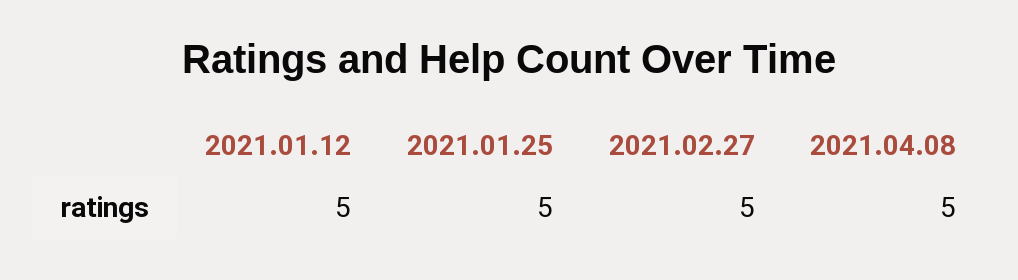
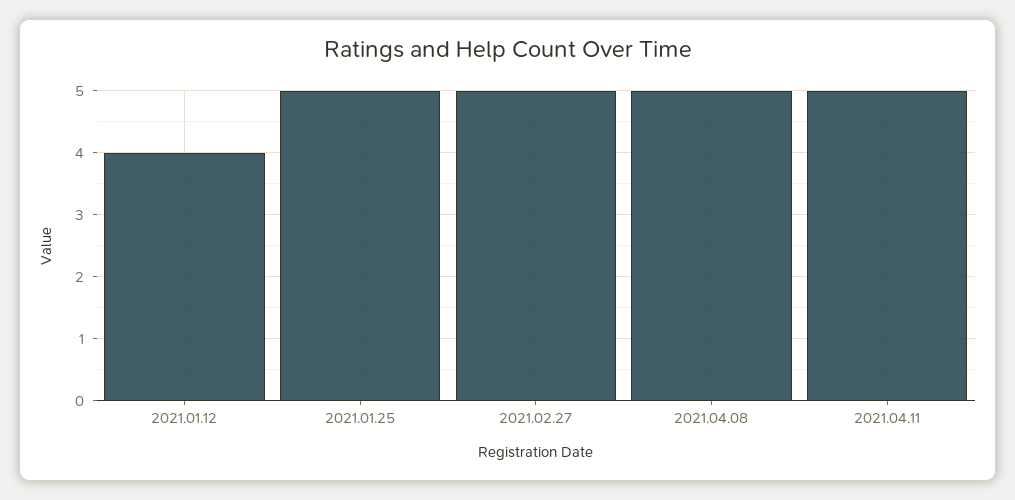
2021.01.12: 5 -> 4
2021.04.11: none -> 5

